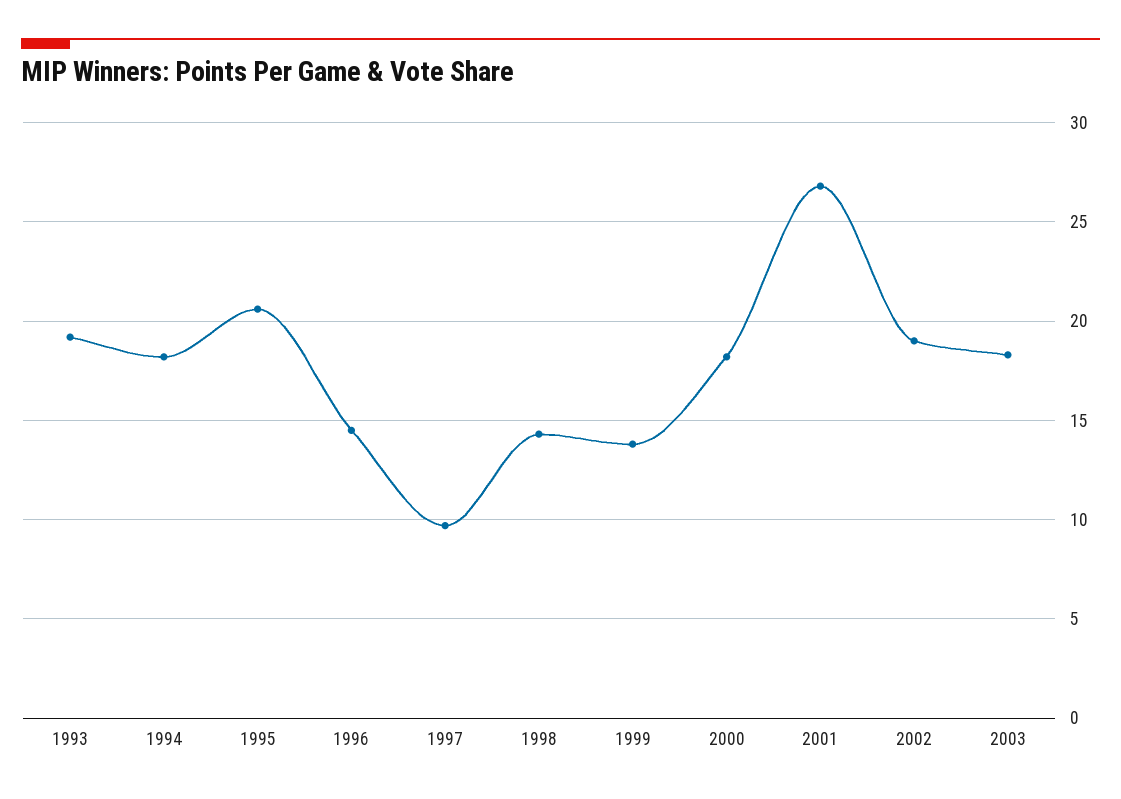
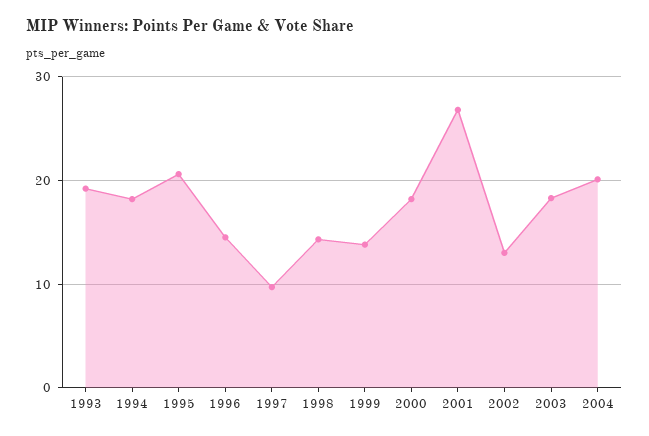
2002: 19 -> 13
2004: none -> 20

